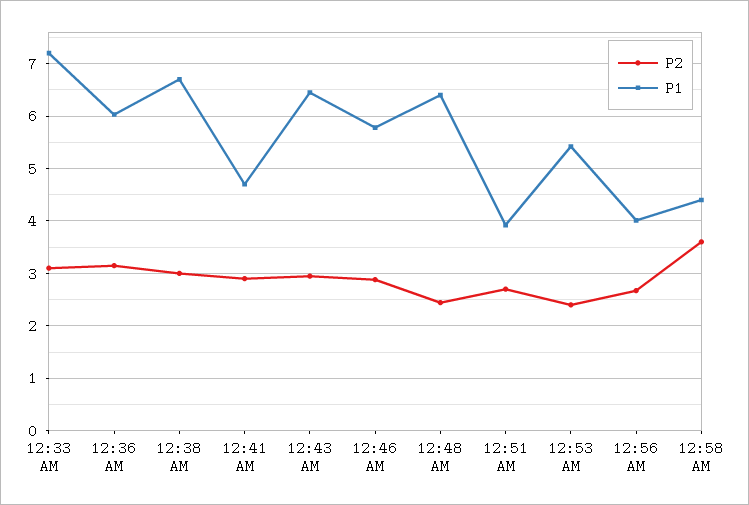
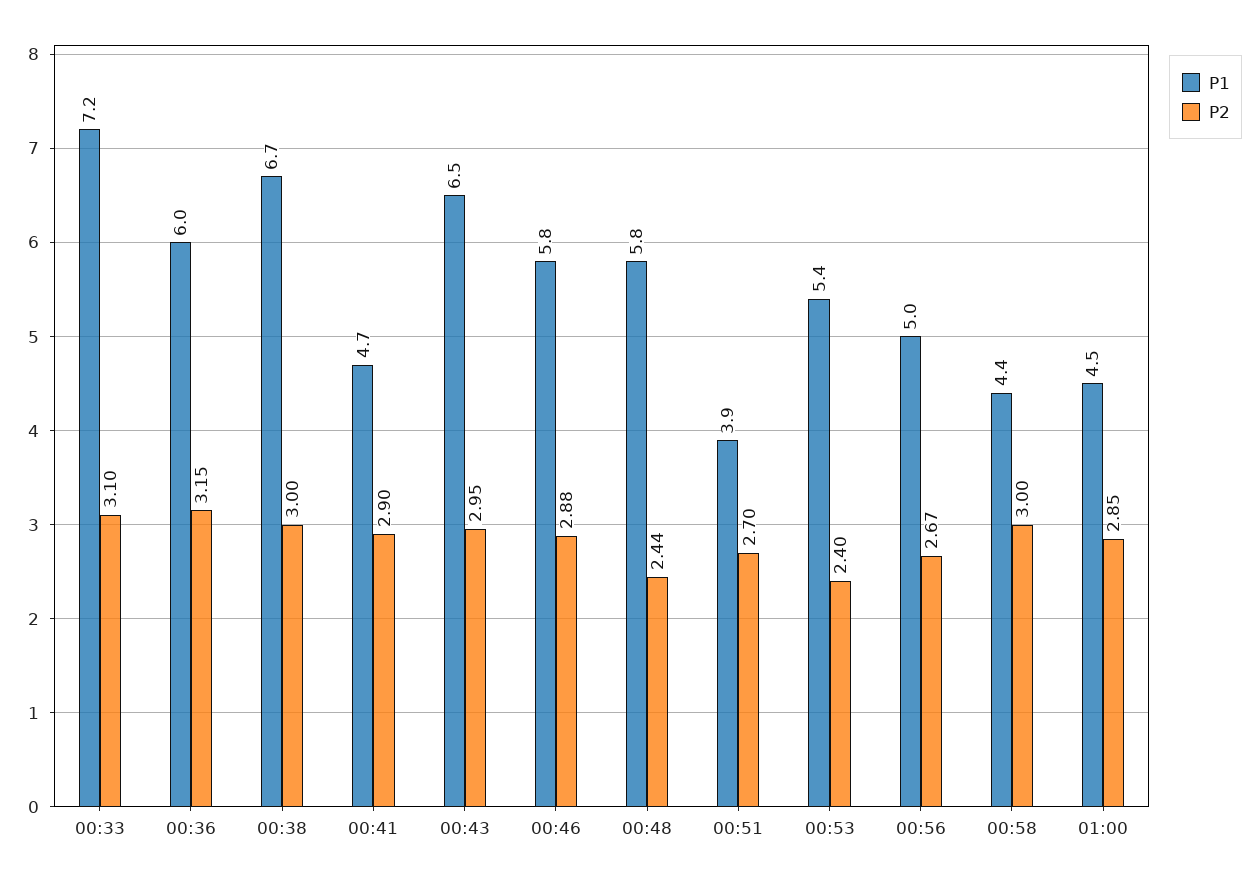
P1, 12:48 AM: 6.4 -> 5.8
P1, 12:56 AM: 4 -> 5
P2, 12:58 AM: 3.6 -> 3
P1, 01:00: none -> 4.5
P2, 01:00: none -> 2.85

